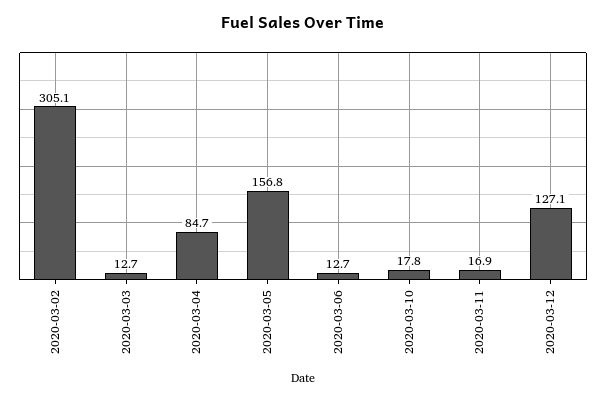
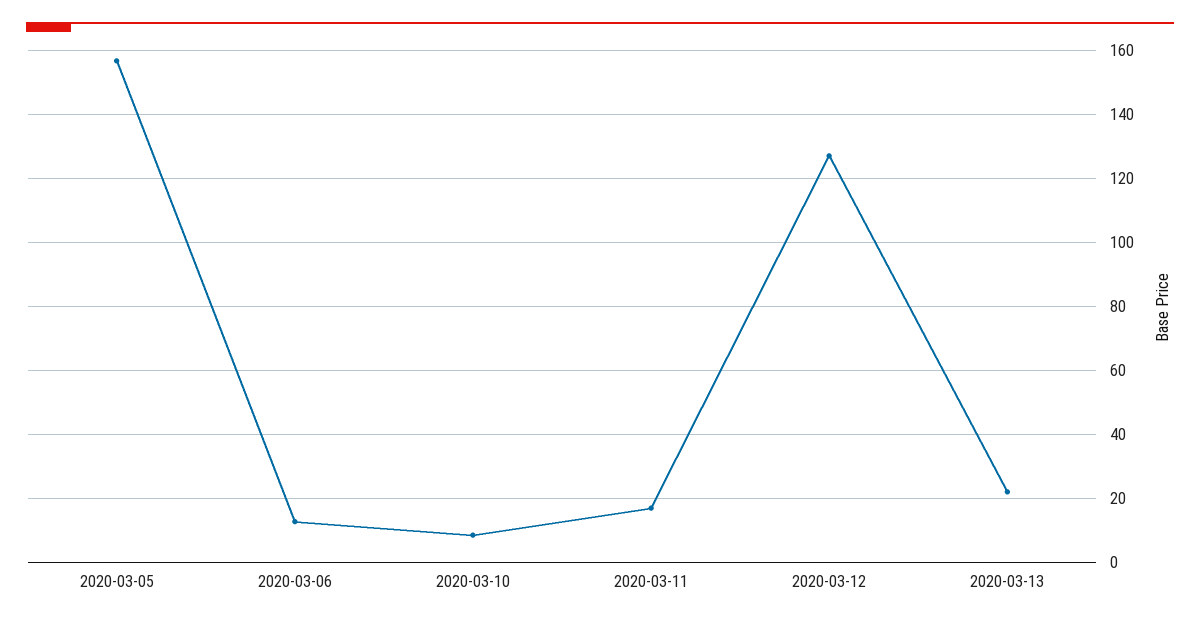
2020-03-02: 305.1 -> none
2020-03-03: 12.7 -> none
2020-03-04: 84.7 -> none
2020-03-10: 17.8 -> 8
2020-03-13: none -> 22

